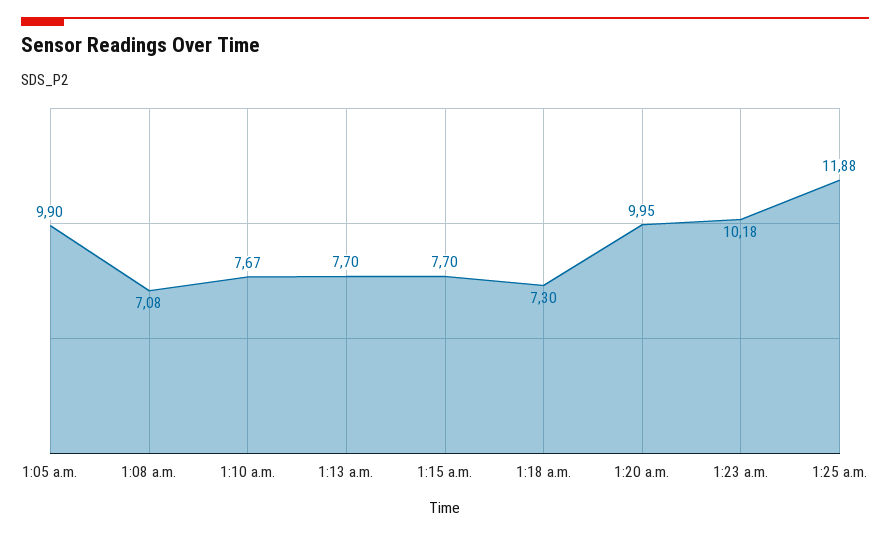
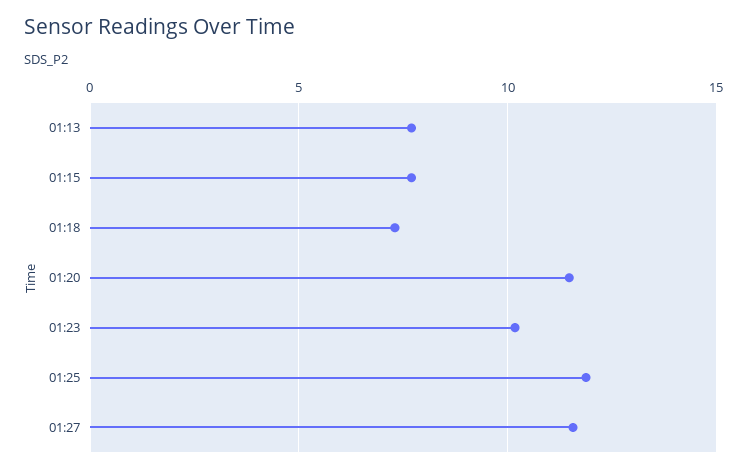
1:05 a.m.: 9.9 -> none
1:08 a.m.: 7.08 -> none
1:10 a.m.: 7.67 -> none
1:20 a.m.: 9.95 -> 11.5
01:27: none -> 11.5

